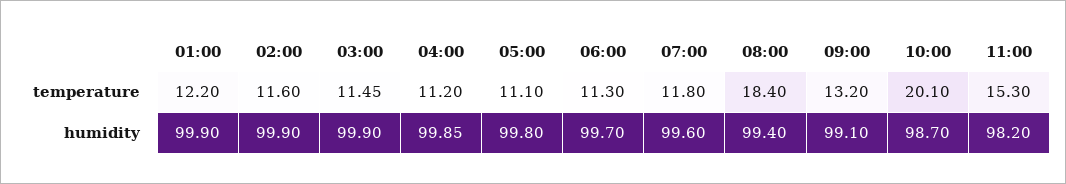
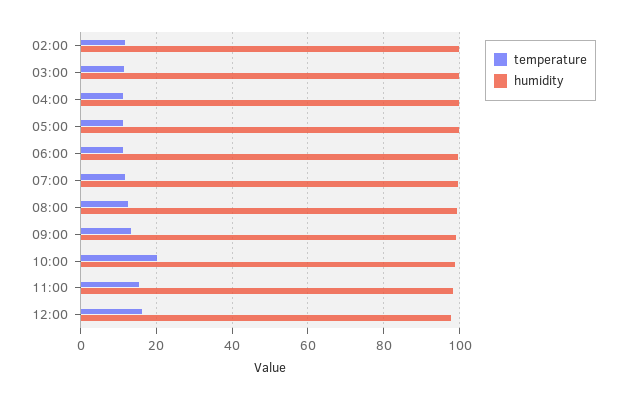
temperature, 01:00: 12.2 -> none
temperature, 08:00: 18.4 -> 12
humidity, 01:00: 99.9 -> none
temperature, 12:00: none -> 16
humidity, 12:00: none -> 98

